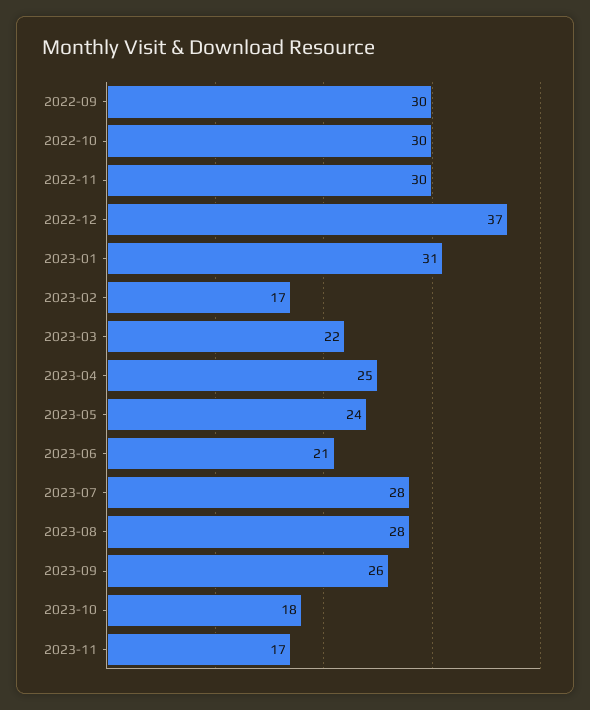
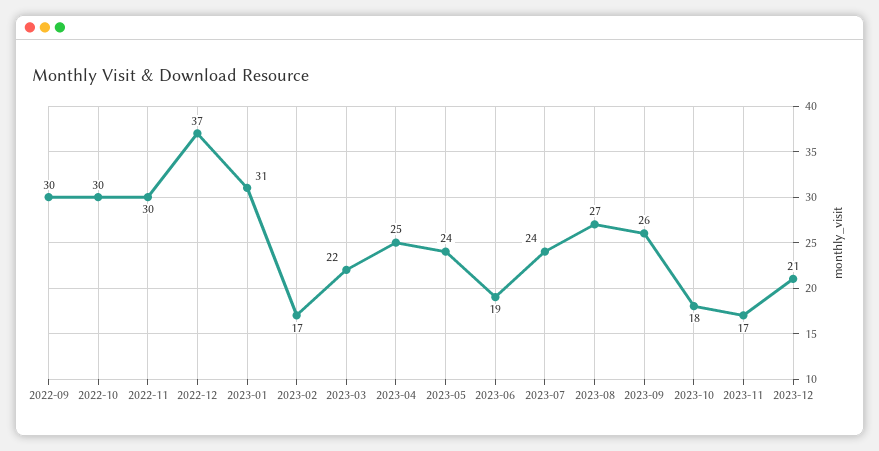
2023-06: 21 -> 19
2023-07: 28 -> 24
2023-08: 28 -> 27
2023-12: none -> 21

